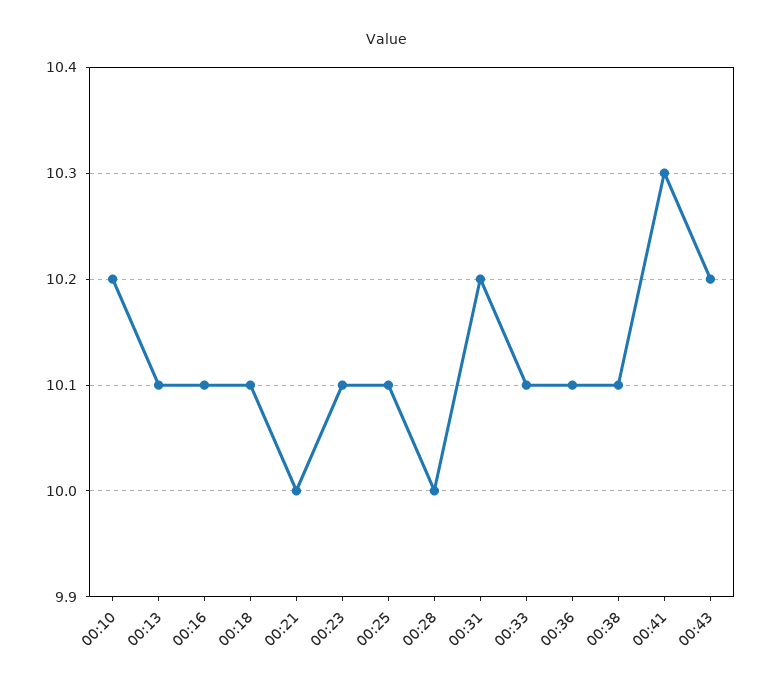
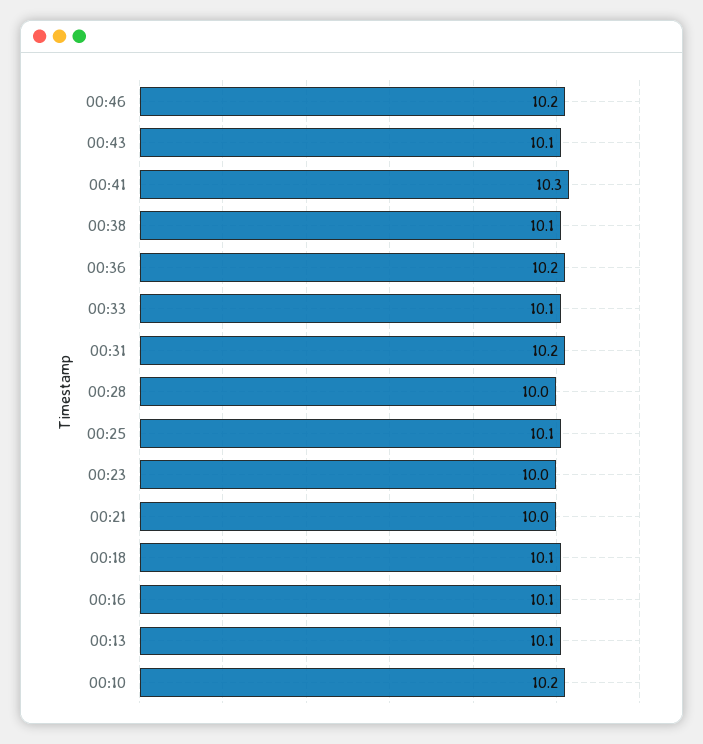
00:23: 10.1 -> 10
00:36: 10.1 -> 10.2
00:43: 10.2 -> 10.1
00:46: none -> 10.2

